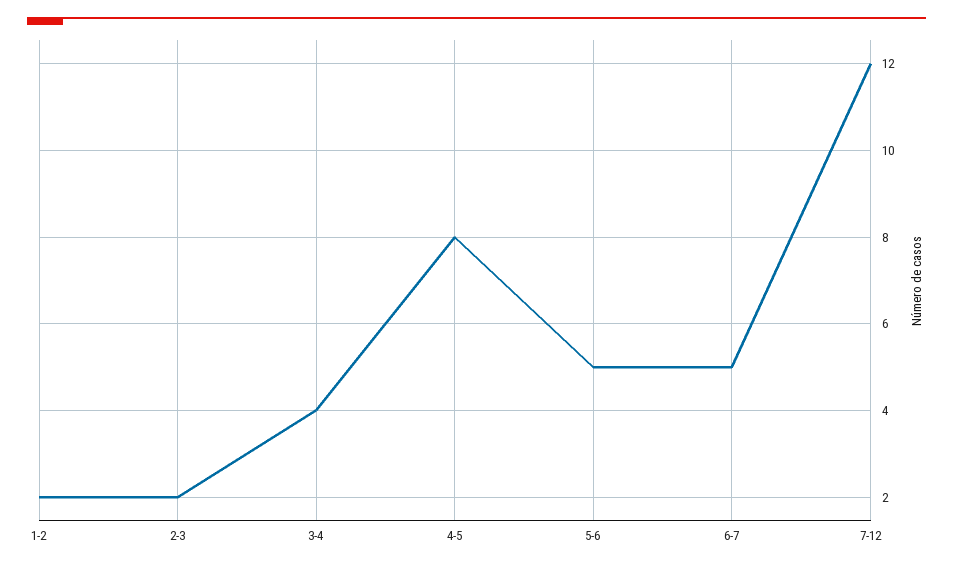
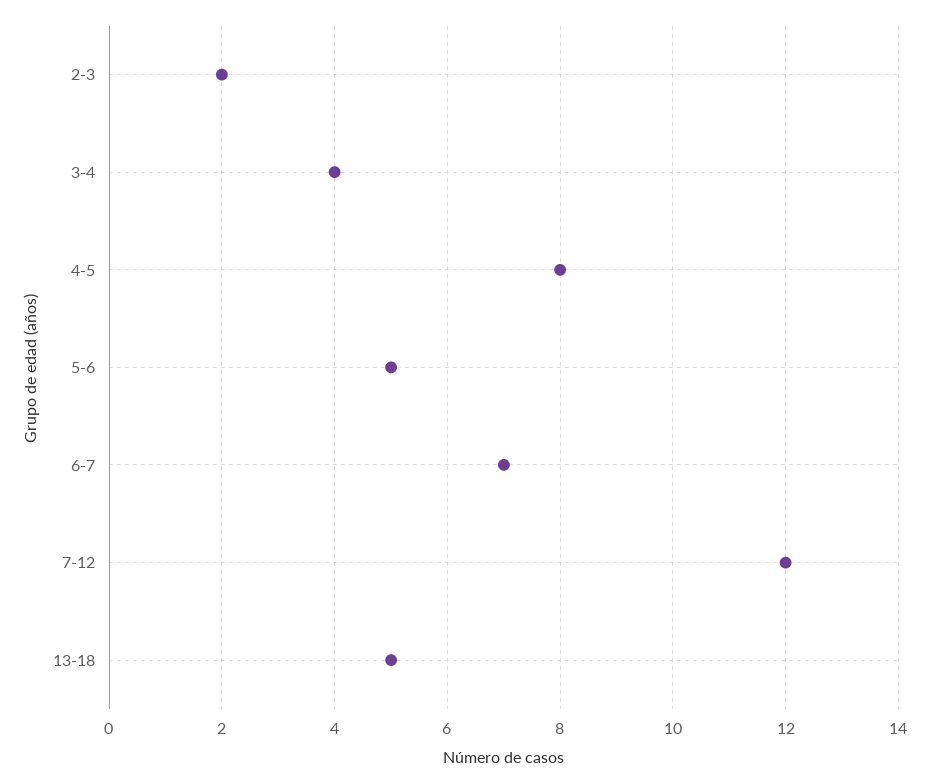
1-2: 2 -> none
6-7: 5 -> 7
13-18: none -> 5

